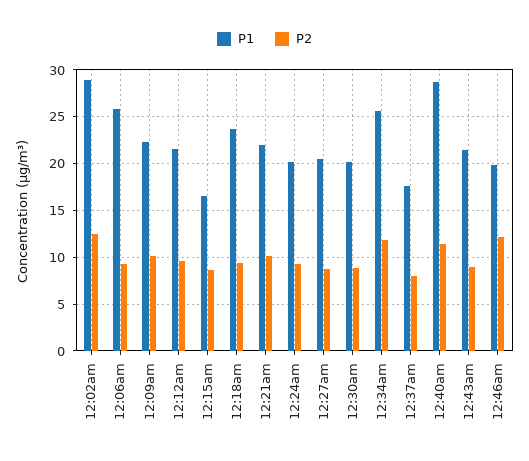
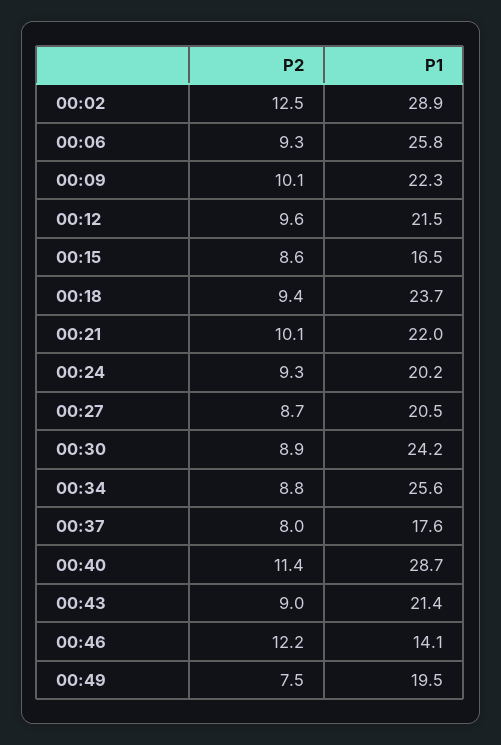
P1, 12:30am: 20 -> 24.2
P2, 12:34am: 12 -> 8.8
P1, 12:46am: 20 -> 14.1
P2, 00:49: none -> 7.5
P1, 00:49: none -> 19.5

